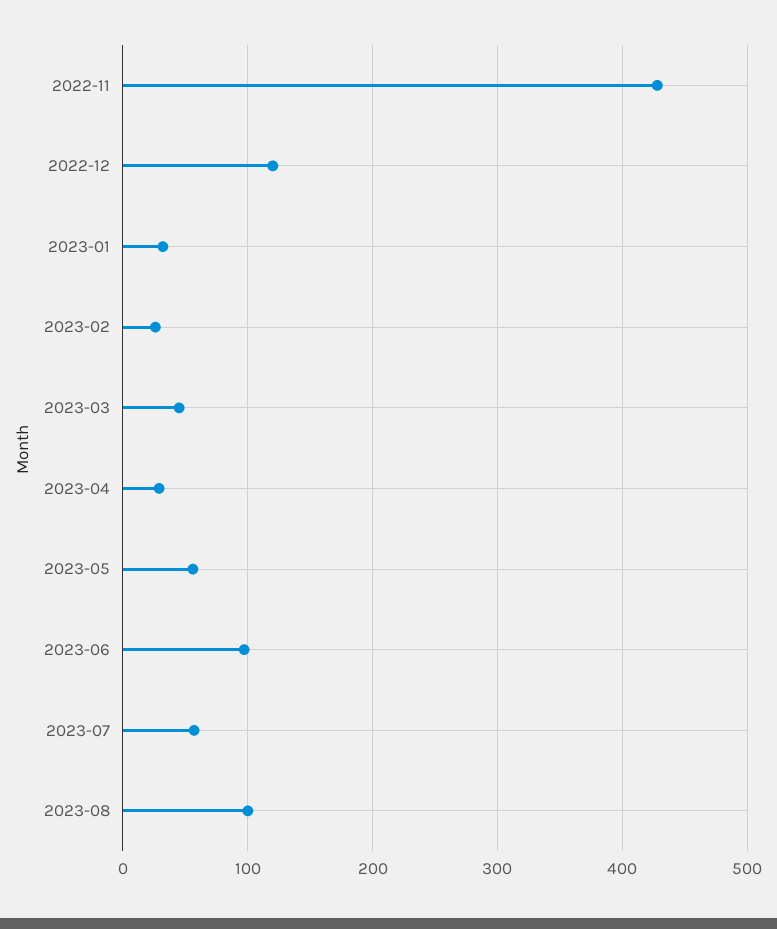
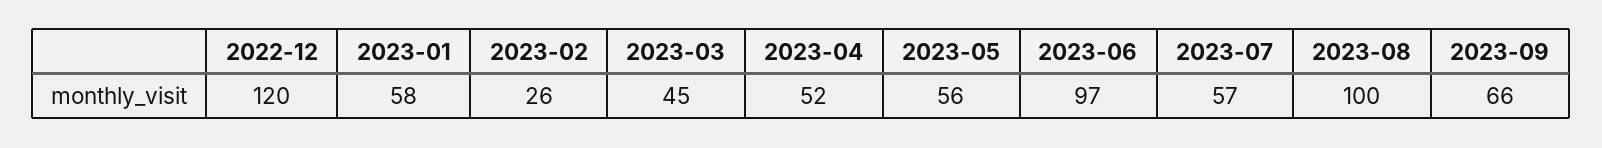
2022-11: 430 -> none
2023-01: 30 -> 58
2023-04: 30 -> 52
2023-09: none -> 66

